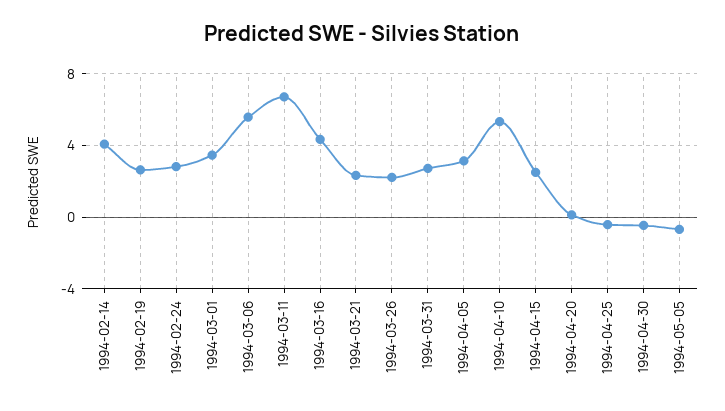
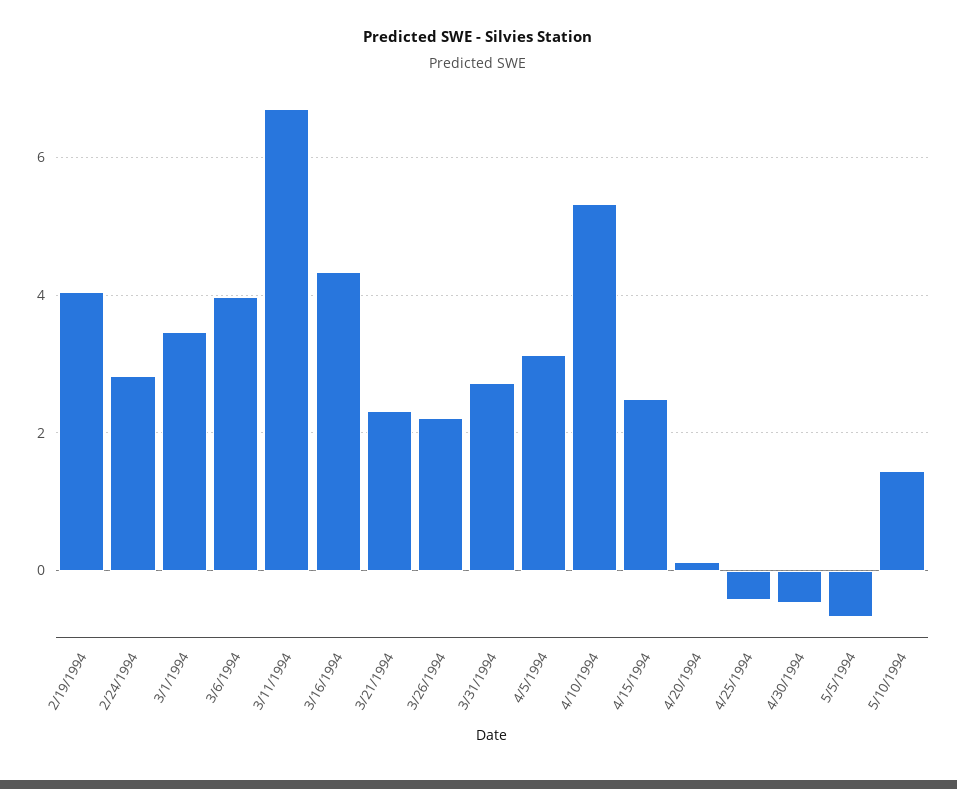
1994-02-14: 4 -> none
1994-02-19: 2.5 -> 4
1994-03-06: 5.5 -> 4
5/10/1994: none -> 1.4

